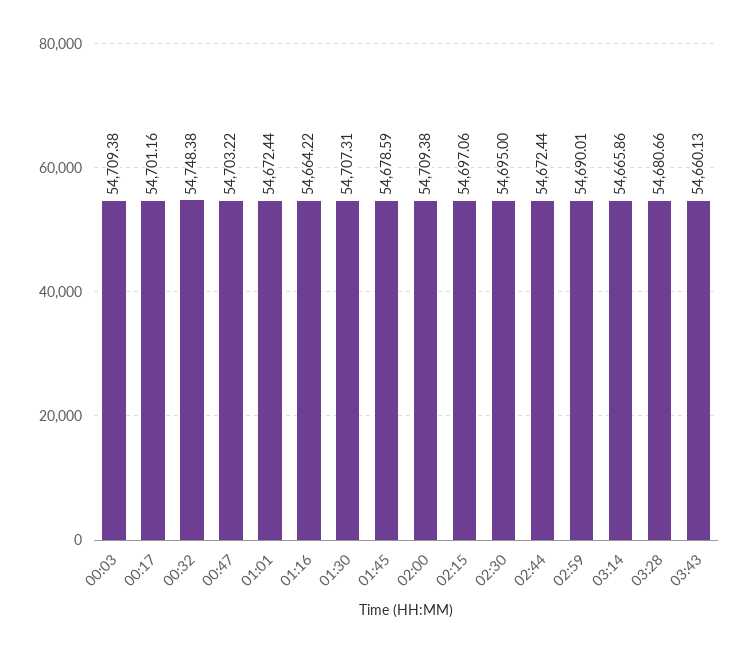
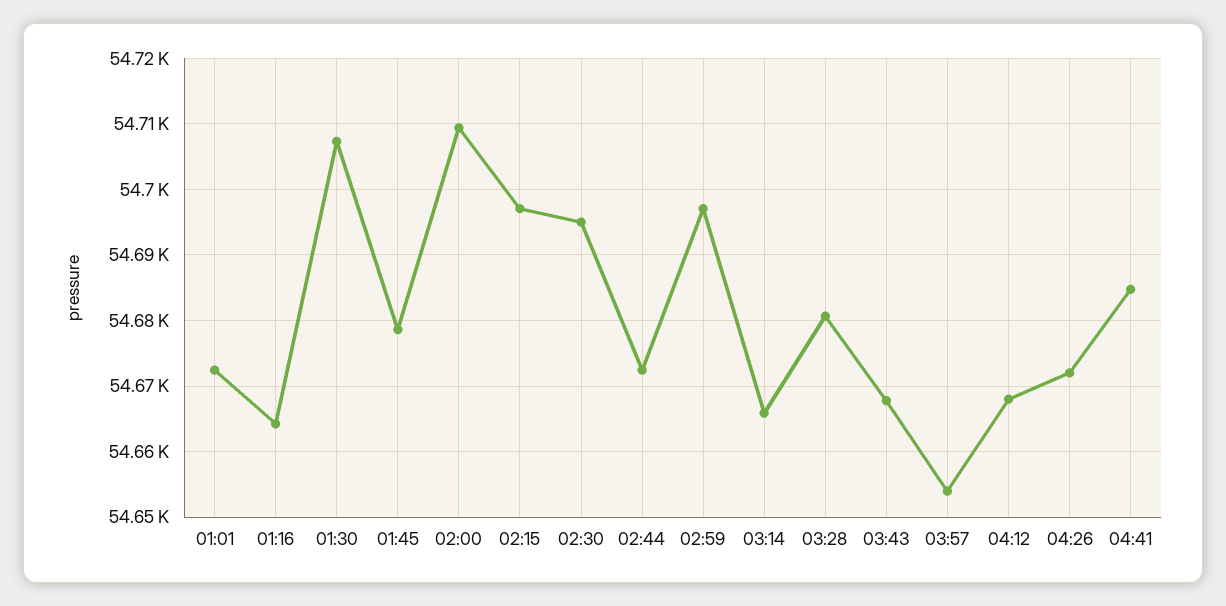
00:03: 54709.38 -> none
00:17: 54701.16 -> none
00:32: 54748.38 -> none
00:47: 54703.22 -> none
02:59: 54690.01 -> 54697
03:43: 54660.13 -> 54668
03:57: none -> 54654
04:12: none -> 54668
04:26: none -> 54672
04:41: none -> 54685

